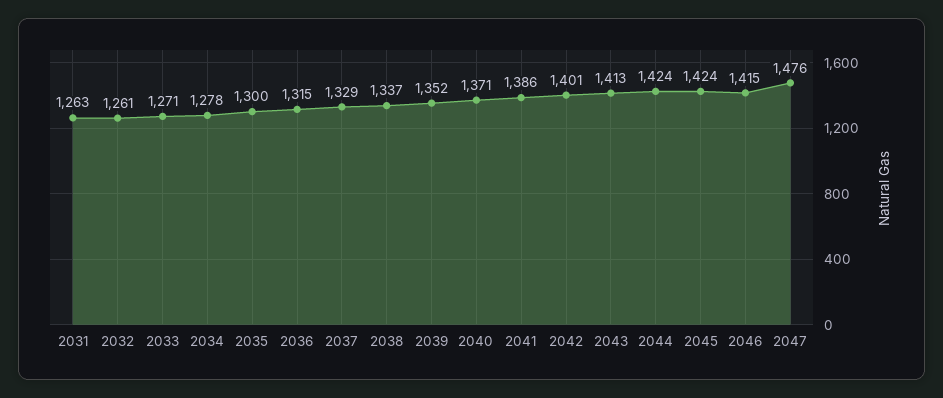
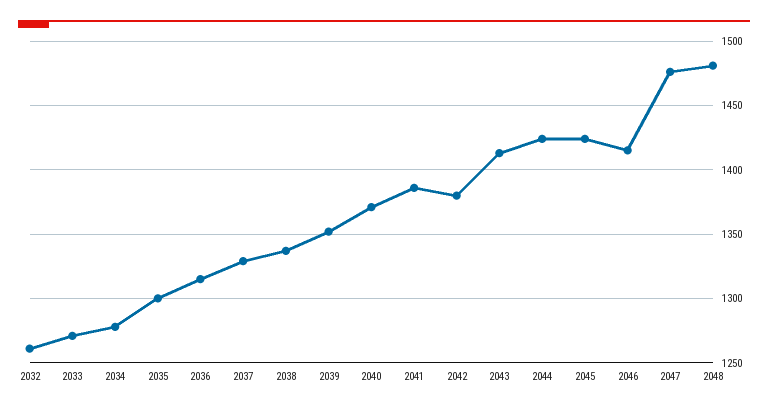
2031: 1263 -> none
2042: 1401 -> 1380
2048: none -> 1480

